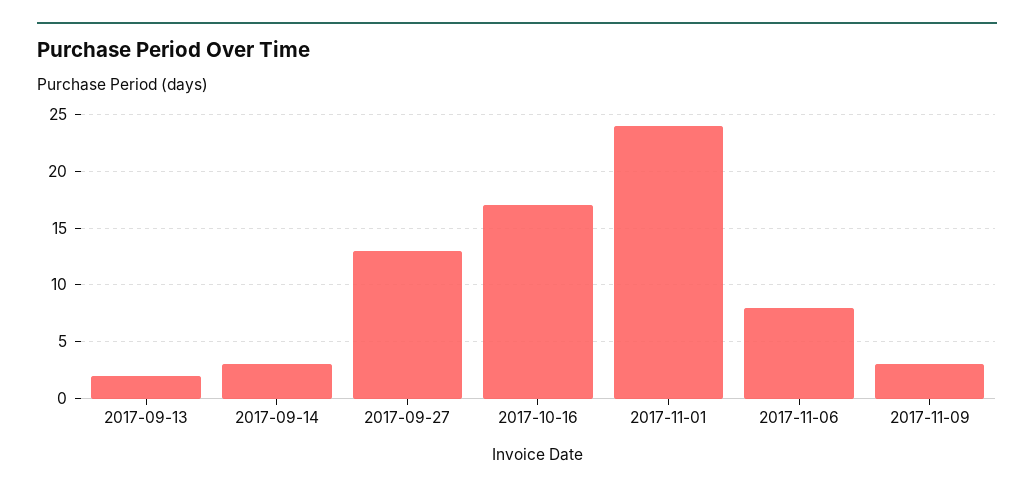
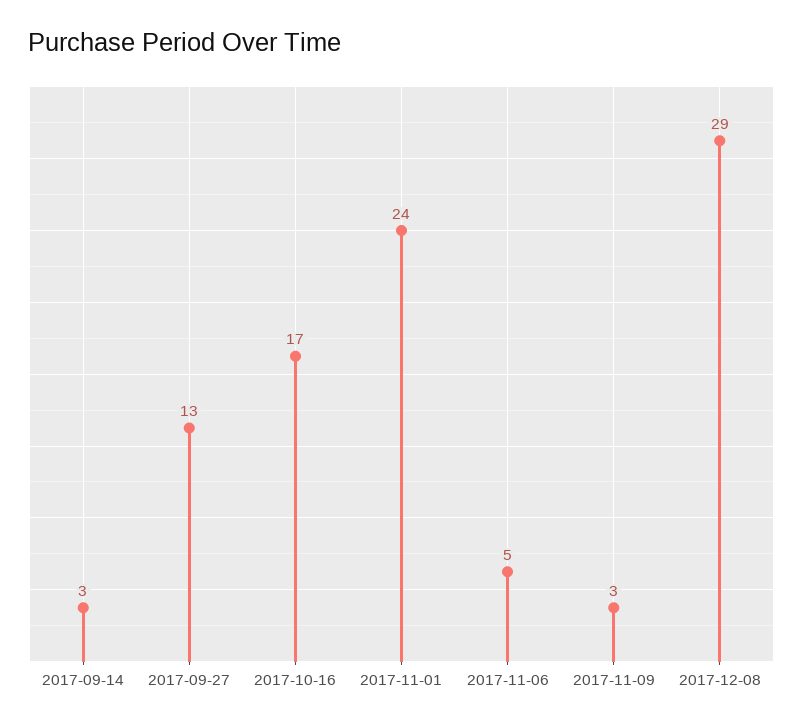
2017-09-13: 2 -> none
2017-11-06: 8 -> 5
2017-12-08: none -> 29

